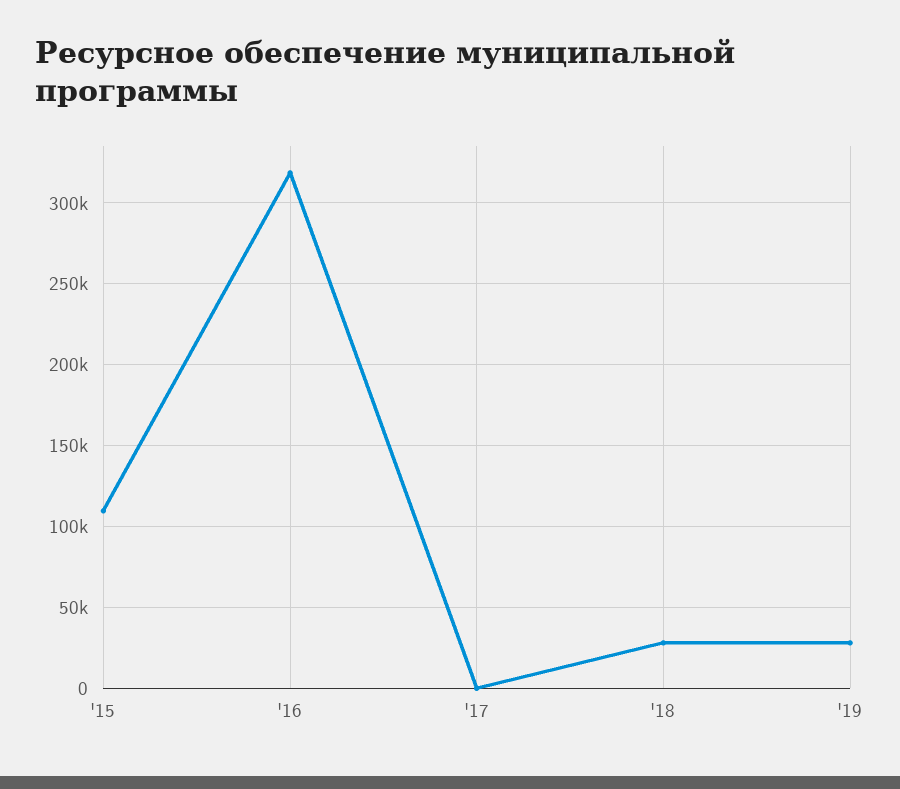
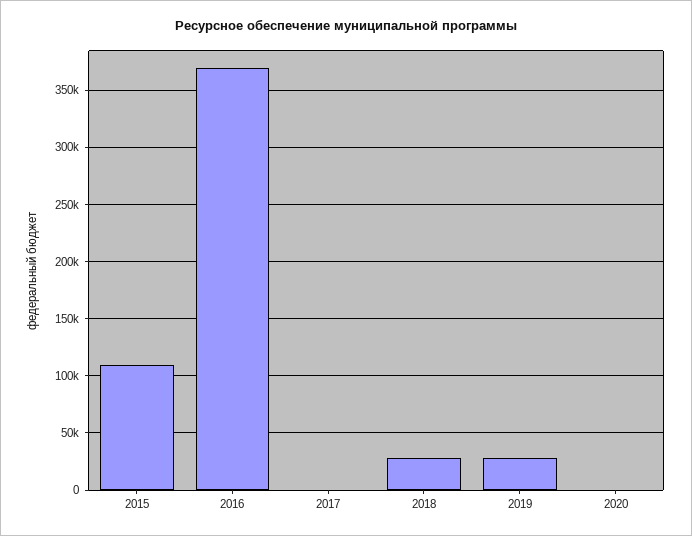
'16: 320000 -> 370000
2020: none -> 0

